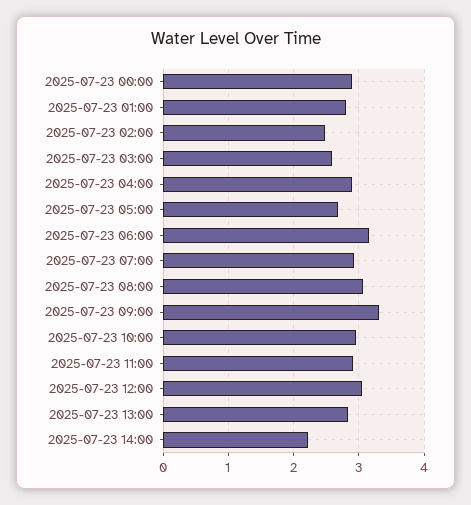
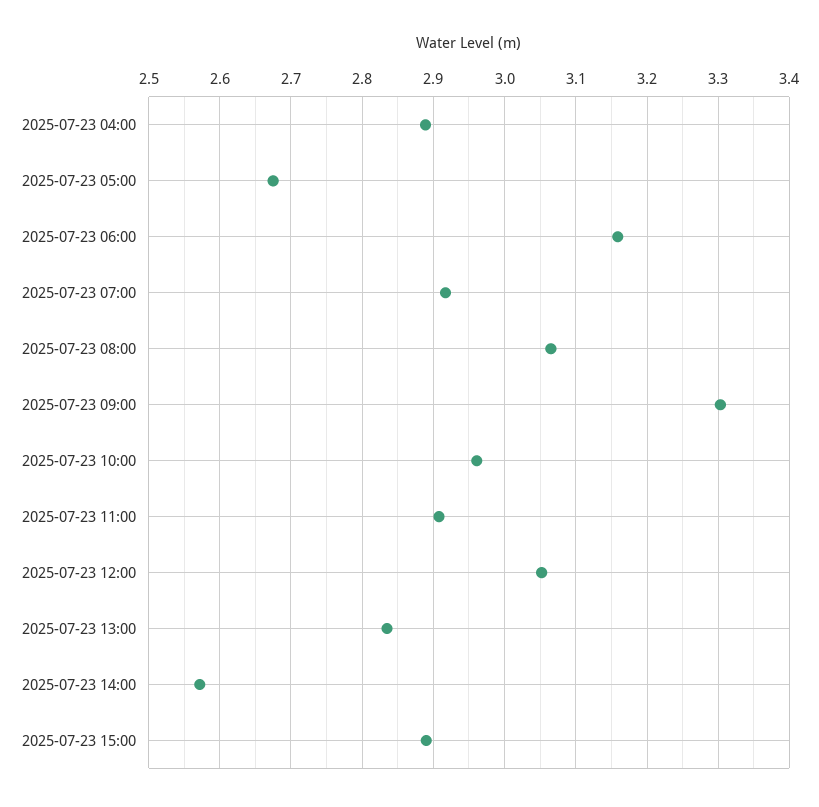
2025-07-23 00:00: 2.9 -> none
2025-07-23 01:00: 2.8 -> none
2025-07-23 02:00: 2.5 -> none
2025-07-23 03:00: 2.6 -> none
2025-07-23 14:00: 2.2 -> 2.57
2025-07-23 15:00: none -> 2.89

